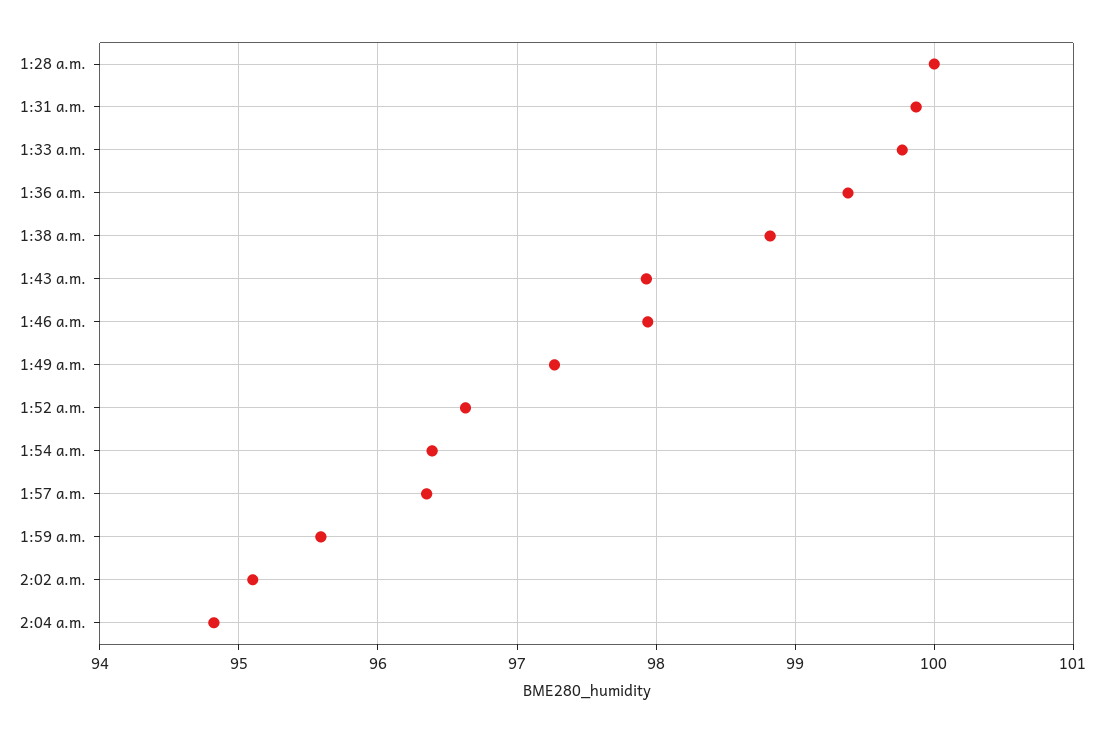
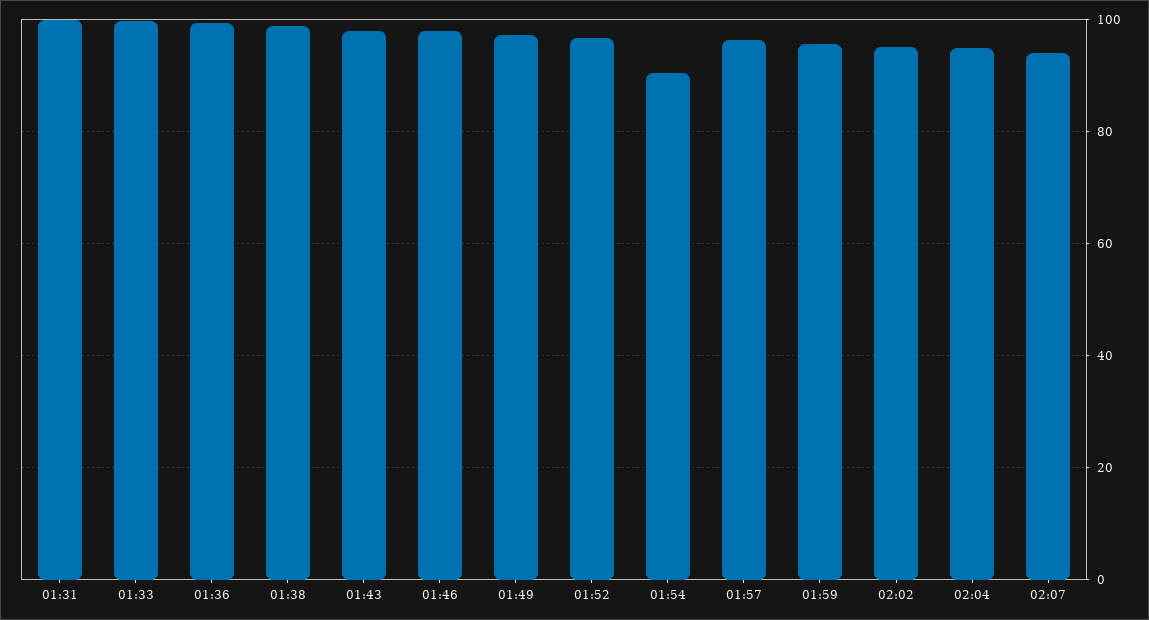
1:28 a.m.: 100 -> none
1:54 a.m.: 96.4 -> 90
02:07: none -> 94

